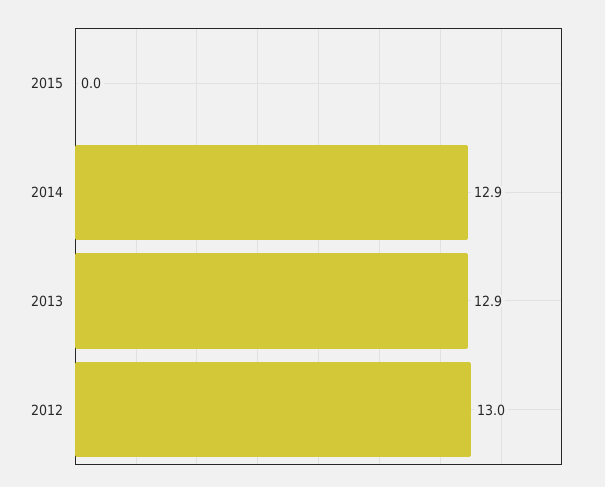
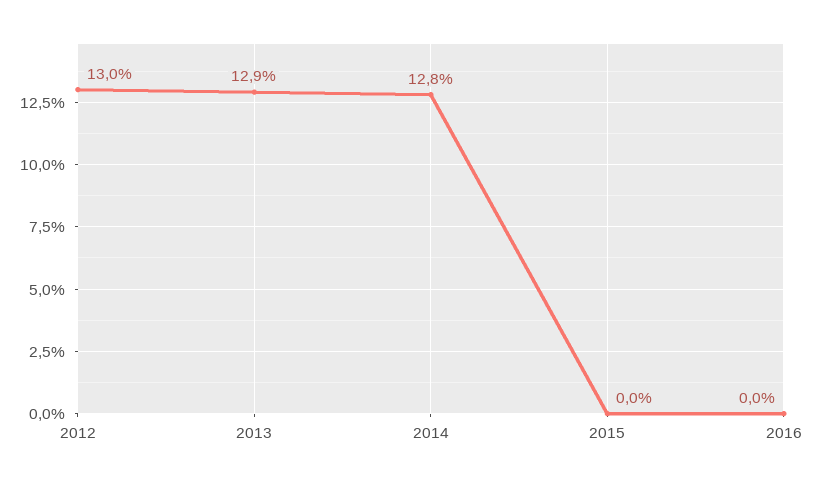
2014: 12.9 -> 12.8
2016: none -> 0

